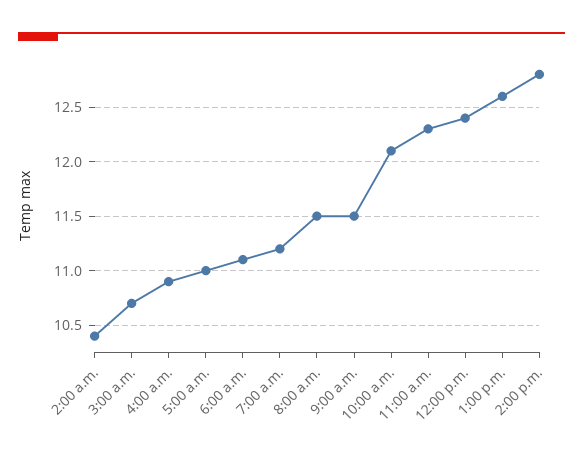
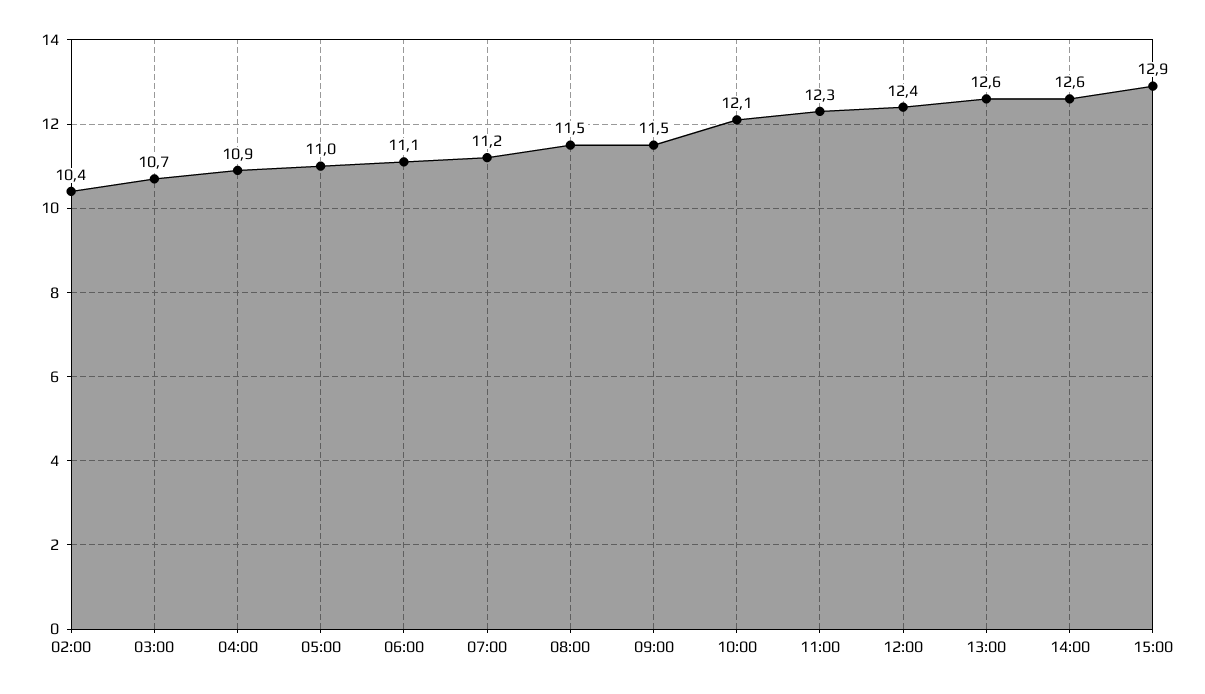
2:00 p.m.: 12.8 -> 12.6
15:00: none -> 12.9

